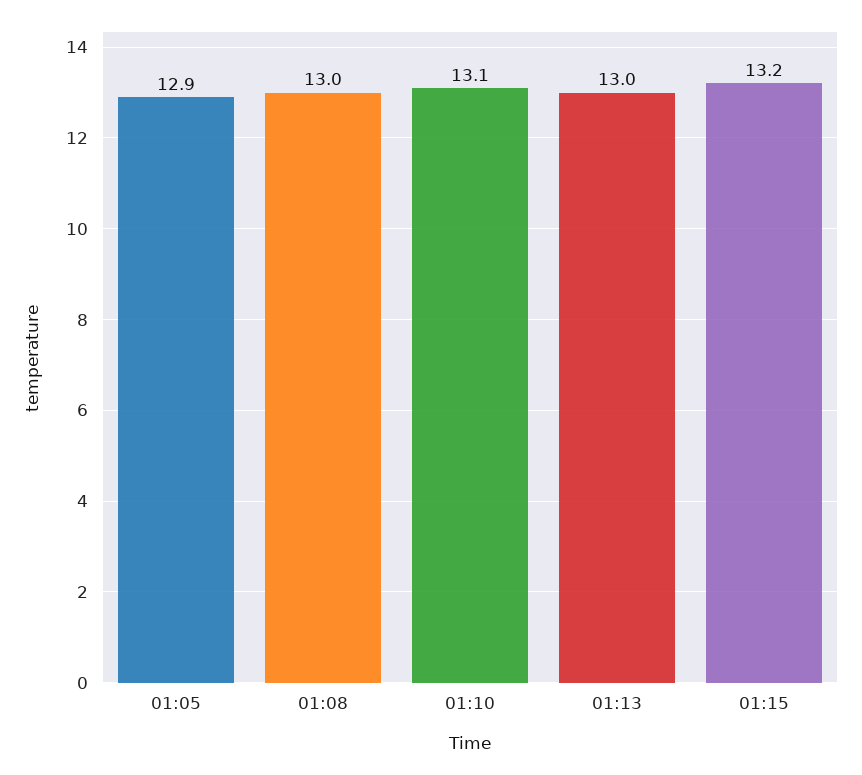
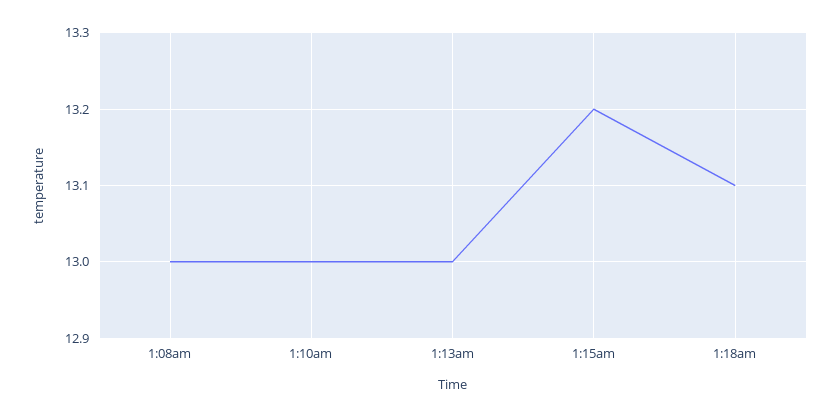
01:05: 12.9 -> none
01:10: 13.1 -> 13
1:18am: none -> 13.1

